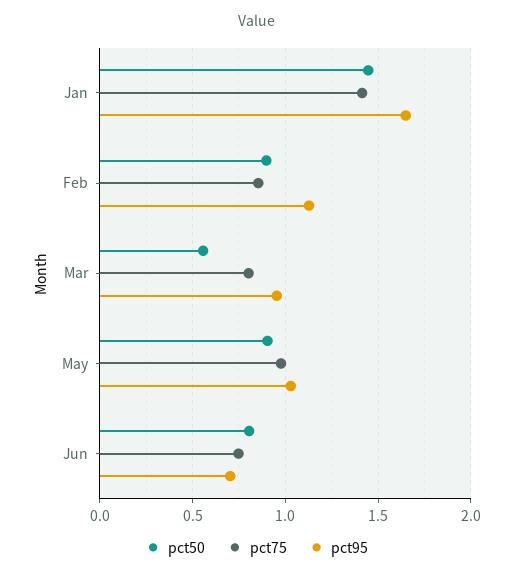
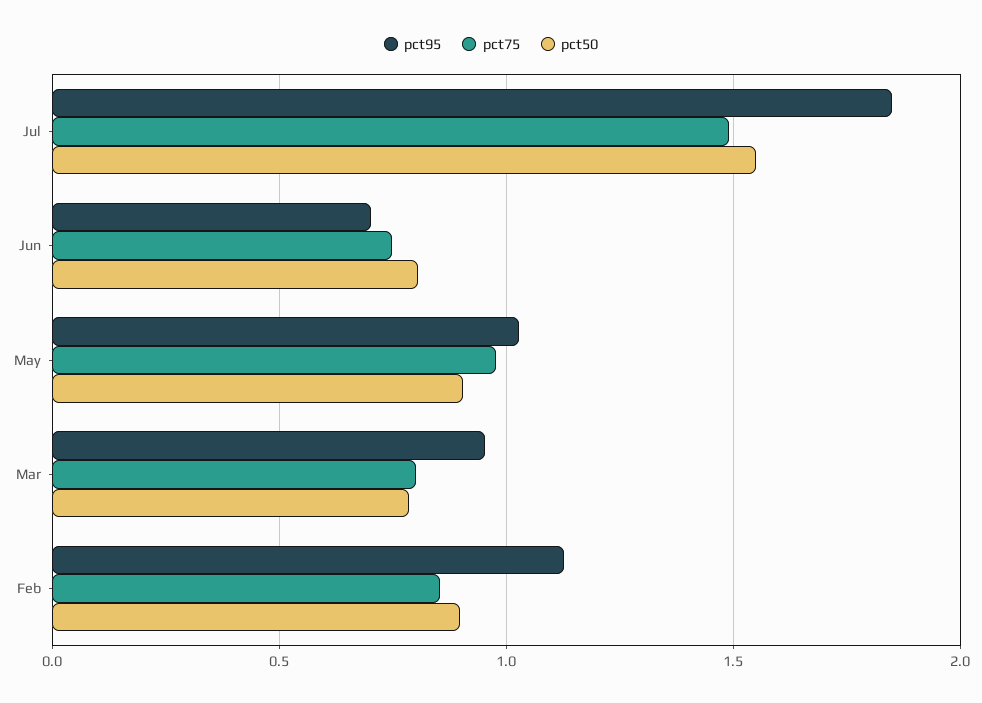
pct50, Jan: 1.45 -> none
pct75, Jan: 1.4 -> none
pct95, Jan: 1.65 -> none
pct50, Mar: 0.55 -> 0.8
pct95, Jul: none -> 1.85
pct75, Jul: none -> 1.5
pct50, Jul: none -> 1.55

